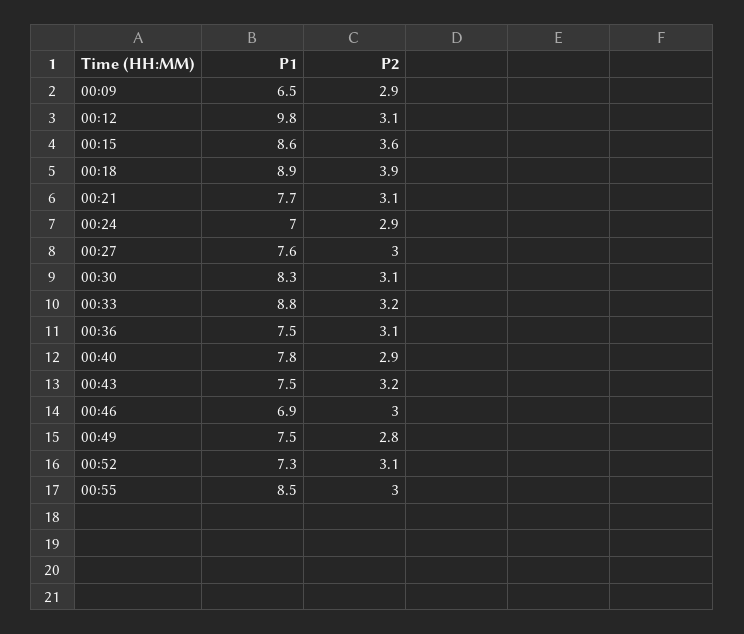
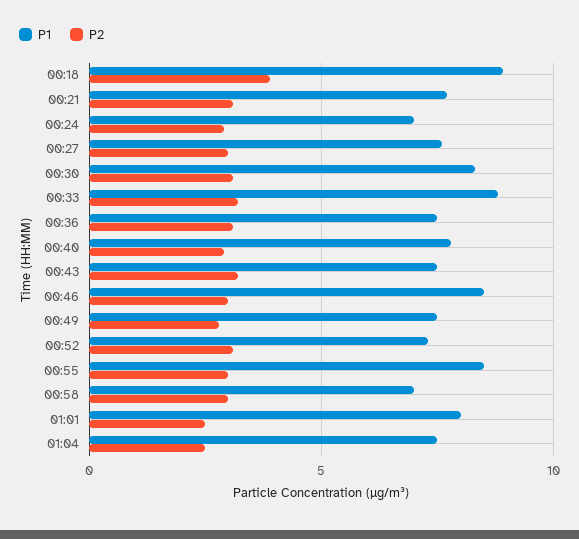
P1, 00:09: 6.5 -> none
P2, 00:09: 2.9 -> none
P1, 00:12: 9.8 -> none
P2, 00:12: 3.1 -> none
P1, 00:15: 8.6 -> none
P2, 00:15: 3.6 -> none
P1, 00:46: 6.9 -> 8.5
P1, 00:58: none -> 7
P2, 00:58: none -> 3
P1, 01:01: none -> 8
P2, 01:01: none -> 2.5
P1, 01:04: none -> 7.5
P2, 01:04: none -> 2.5

